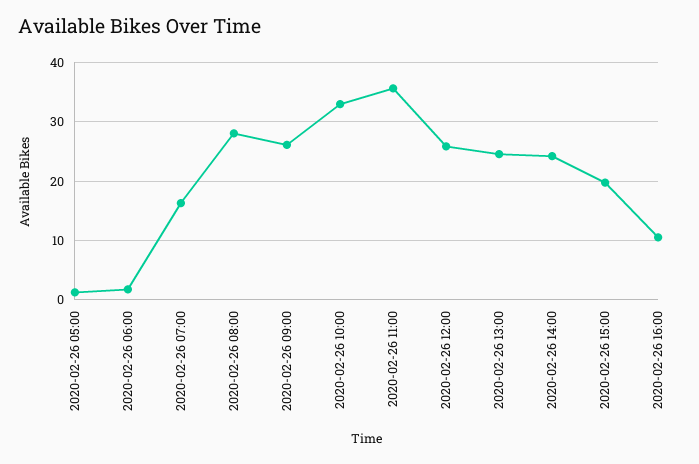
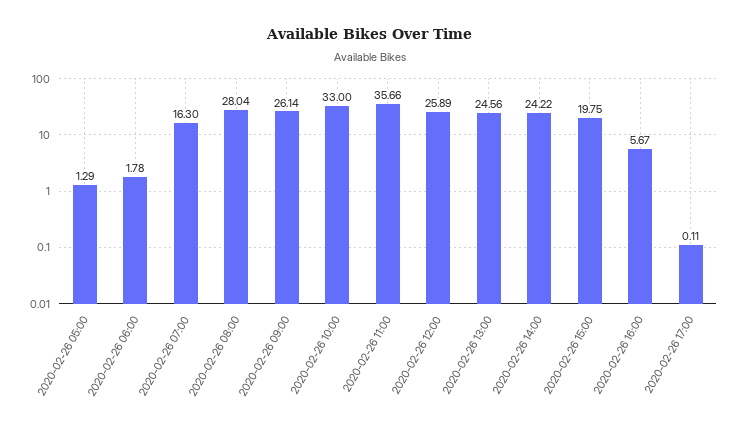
2020-02-26 16:00: 10 -> 5.67
2020-02-26 17:00: none -> 0.11

